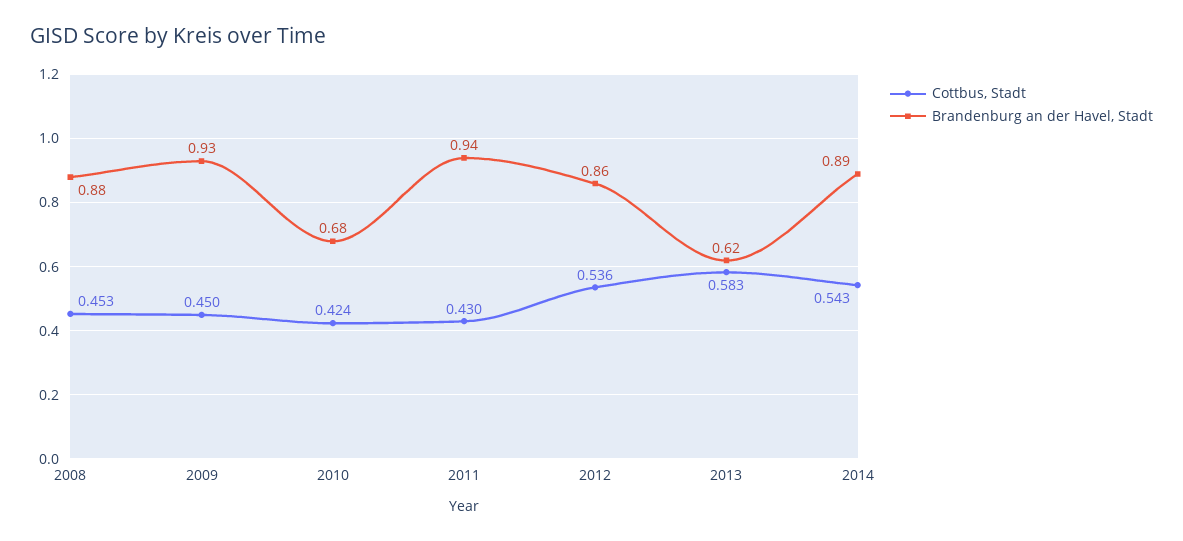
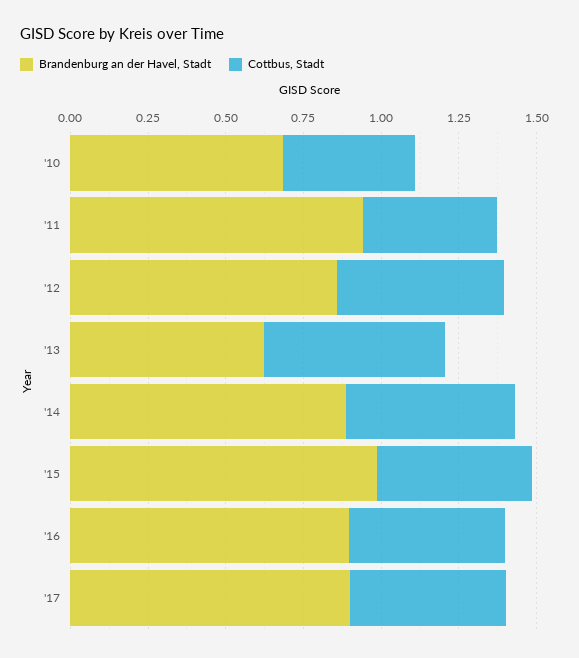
Cottbus, Stadt, 2008: 0.453 -> none
Brandenburg an der Havel, Stadt, 2008: 0.88 -> none
Cottbus, Stadt, 2009: 0.45 -> none
Brandenburg an der Havel, Stadt, 2009: 0.93 -> none
Brandenburg an der Havel, Stadt, '15: none -> 1
Cottbus, Stadt, '15: none -> 0.5
Brandenburg an der Havel, Stadt, '16: none -> 0.9
Cottbus, Stadt, '16: none -> 0.5
Brandenburg an der Havel, Stadt, '17: none -> 0.9
Cottbus, Stadt, '17: none -> 0.5

